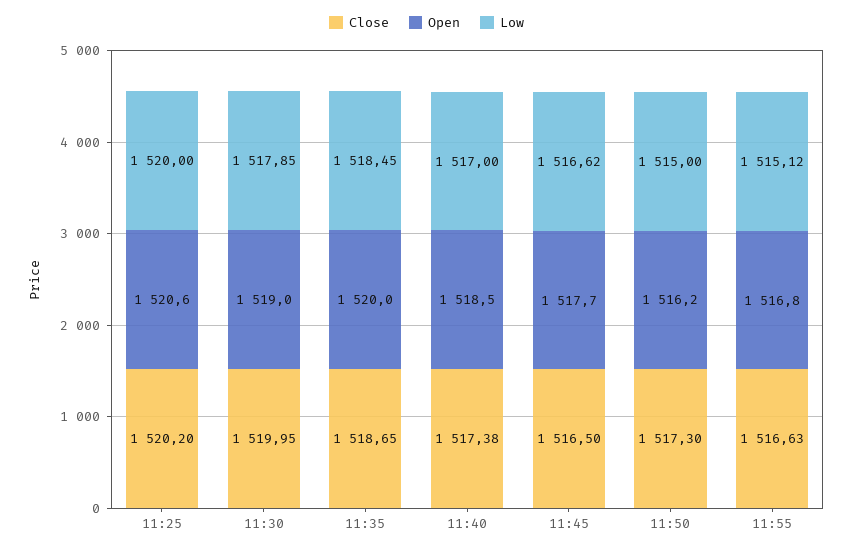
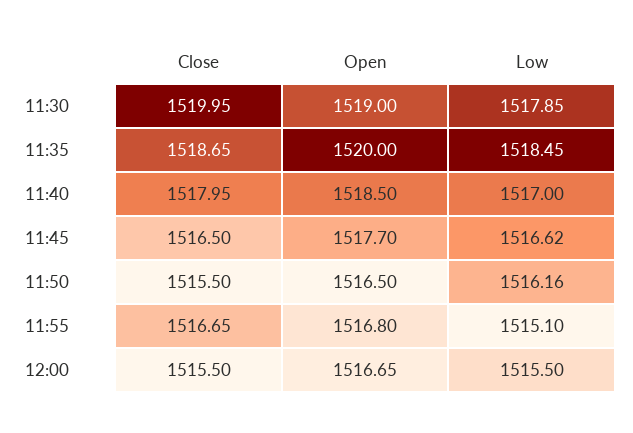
Close, 11:25: 1520.2 -> none
Open, 11:25: 1520.6 -> none
Low, 11:25: 1520 -> none
Close, 11:40: 1517.38 -> 1517.95
Close, 11:50: 1517.3 -> 1515.5
Open, 11:50: 1516.2 -> 1516.5
Low, 11:50: 1515 -> 1516.16
Close, 11:55: 1516.63 -> 1516.65
Low, 11:55: 1515.12 -> 1515.1
Close, 12:00: none -> 1515.5
Open, 12:00: none -> 1516.65
Low, 12:00: none -> 1515.5

